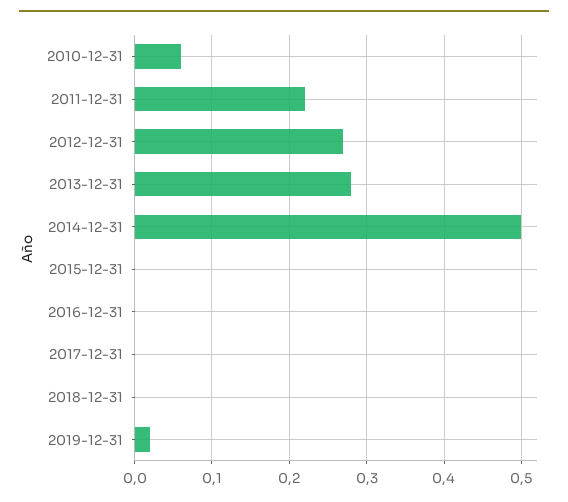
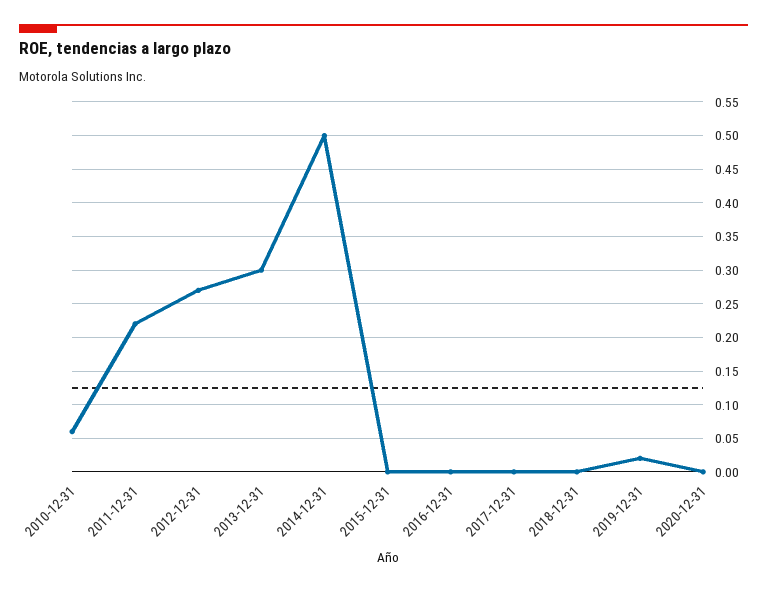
2013-12-31: 0.28 -> 0.3
2020-12-31: none -> 0

